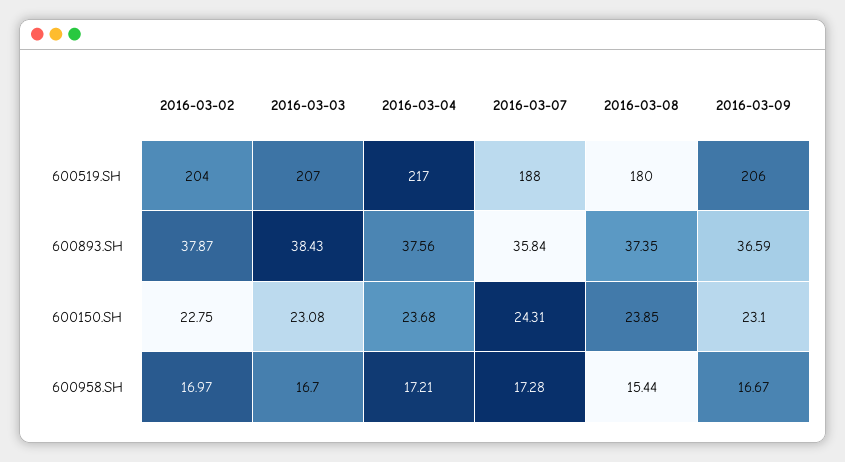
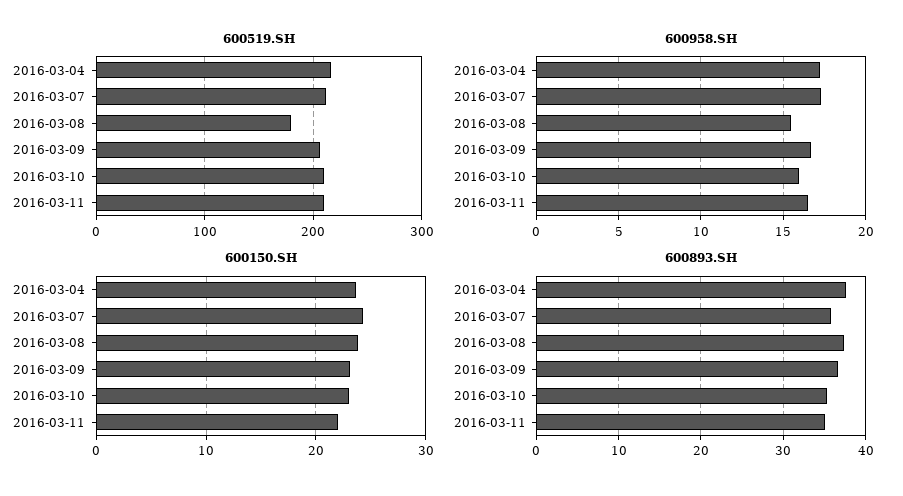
600519.SH, 2016-03-02: 204 -> none
600519.SH, 2016-03-03: 207 -> none
600519.SH, 2016-03-07: 188 -> 210
600893.SH, 2016-03-02: 37.87 -> none
600893.SH, 2016-03-03: 38.43 -> none
600150.SH, 2016-03-02: 22.75 -> none
600150.SH, 2016-03-03: 23.08 -> none
600958.SH, 2016-03-02: 16.97 -> none
600958.SH, 2016-03-03: 16.7 -> none
600519.SH, 2016-03-10: none -> 210
600519.SH, 2016-03-11: none -> 210
600958.SH, 2016-03-10: none -> 16
600958.SH, 2016-03-11: none -> 16.5
600150.SH, 2016-03-10: none -> 23
600150.SH, 2016-03-11: none -> 22
600893.SH, 2016-03-10: none -> 35
600893.SH, 2016-03-11: none -> 35

